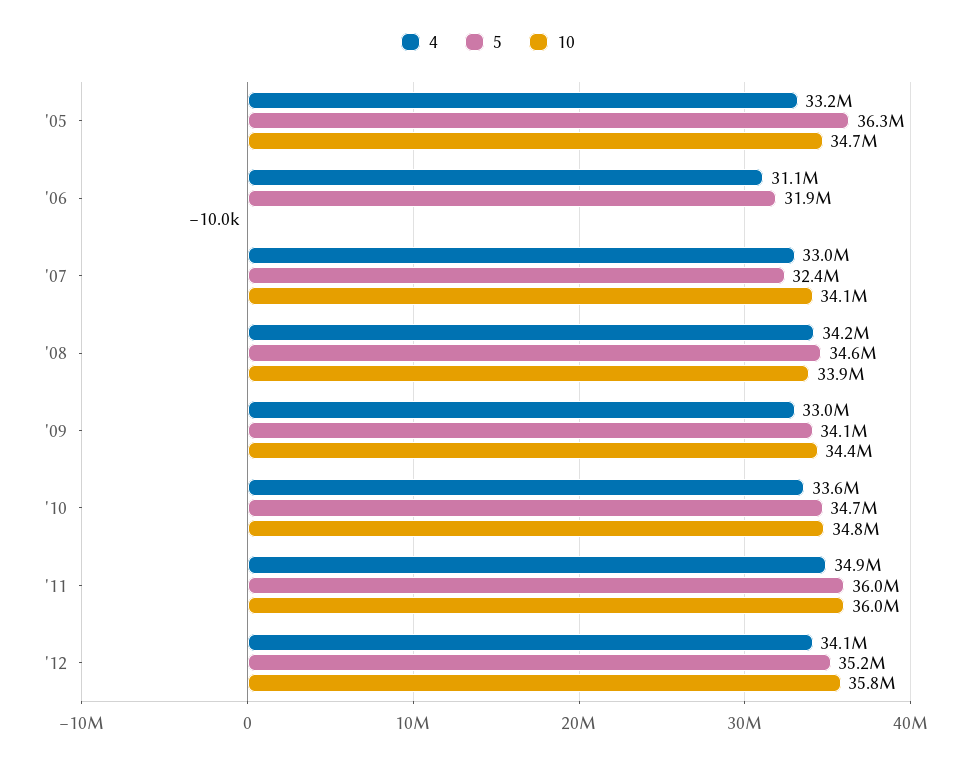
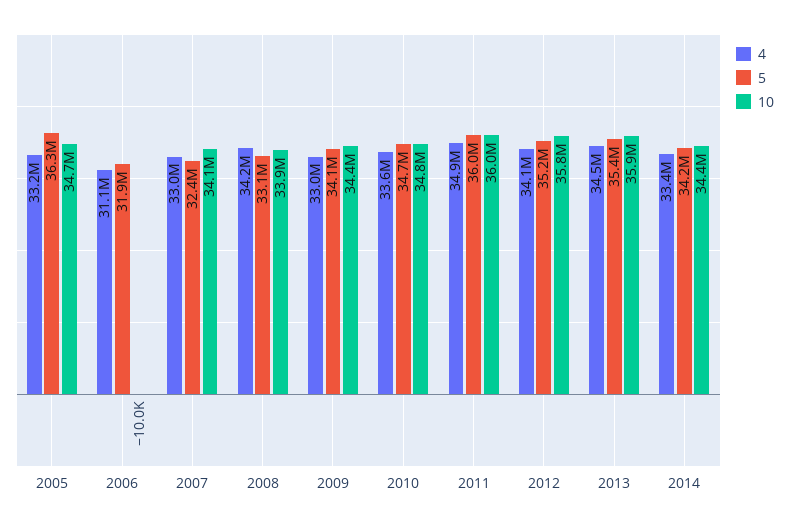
5, '08: 34600000 -> 33100000
4, 2013: none -> 34500000
5, 2013: none -> 35400000
10, 2013: none -> 35900000
4, 2014: none -> 33400000
5, 2014: none -> 34200000
10, 2014: none -> 34400000

